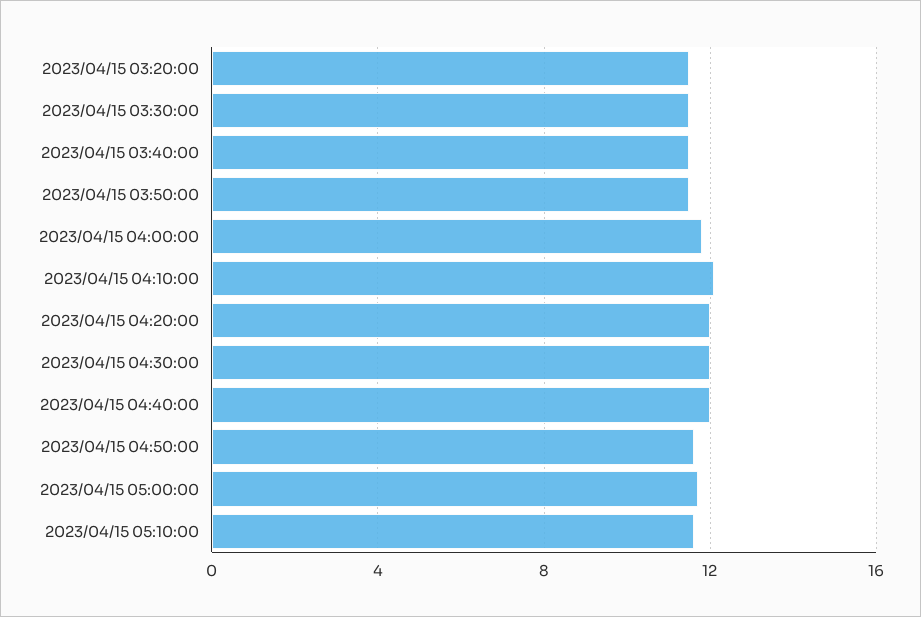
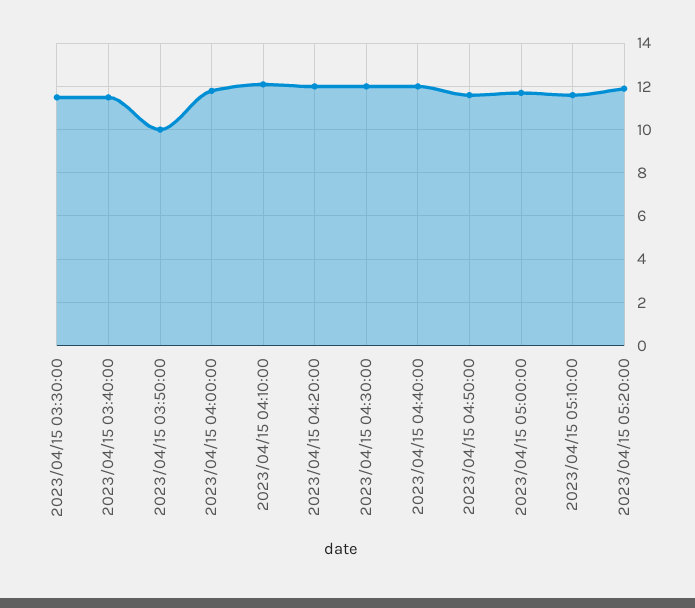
2023/04/15 03:20:00: 11.5 -> none
2023/04/15 03:50:00: 11.5 -> 10
2023/04/15 05:20:00: none -> 12

